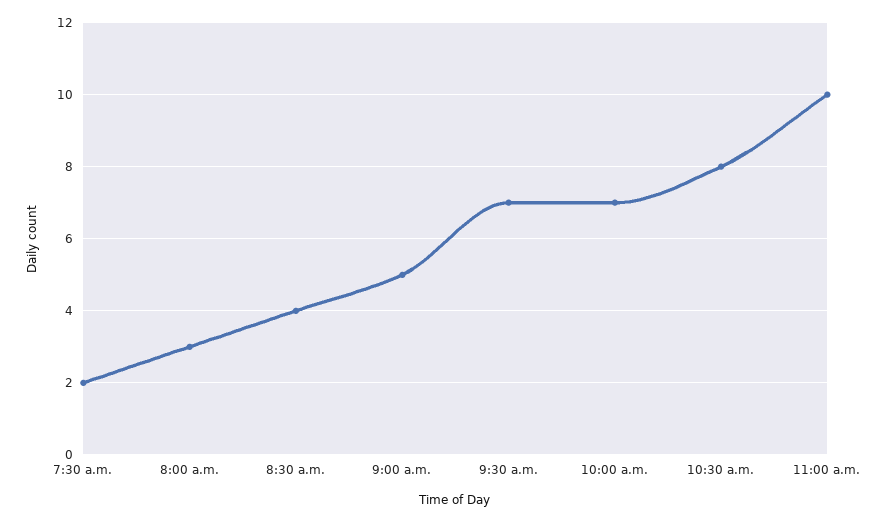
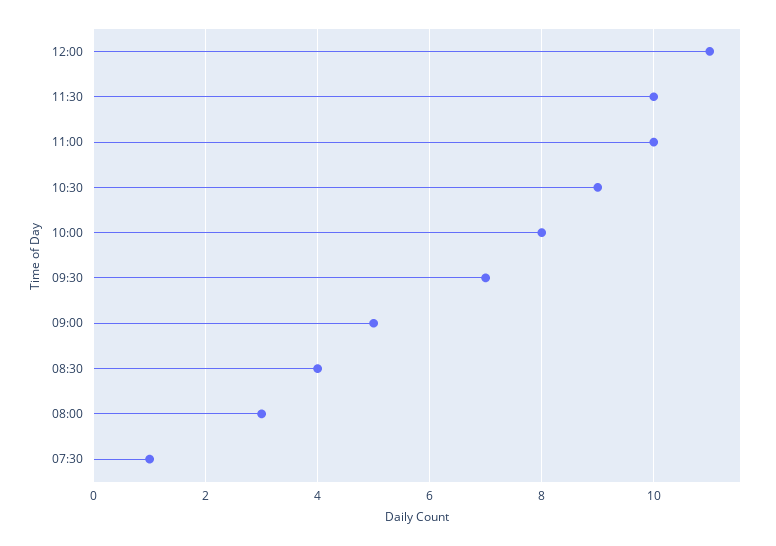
7:30 a.m.: 2 -> 1
10:00 a.m.: 7 -> 8
10:30 a.m.: 8 -> 9
12:00: none -> 11
11:30: none -> 10

